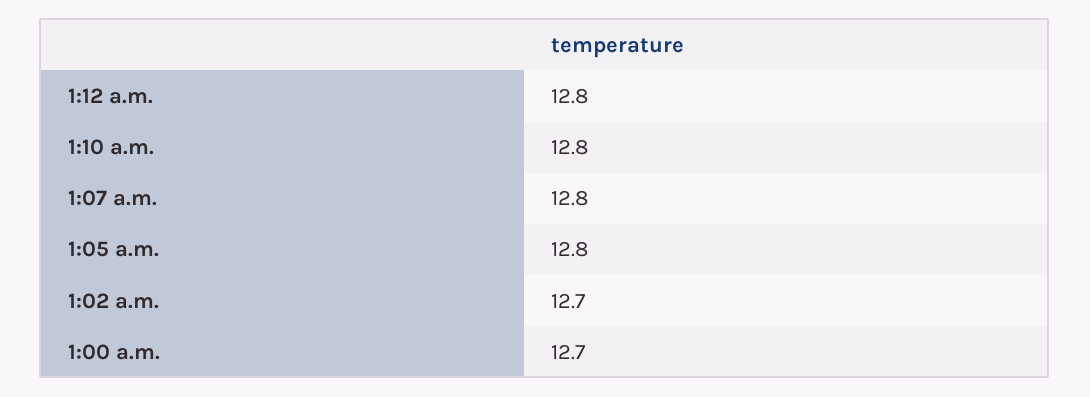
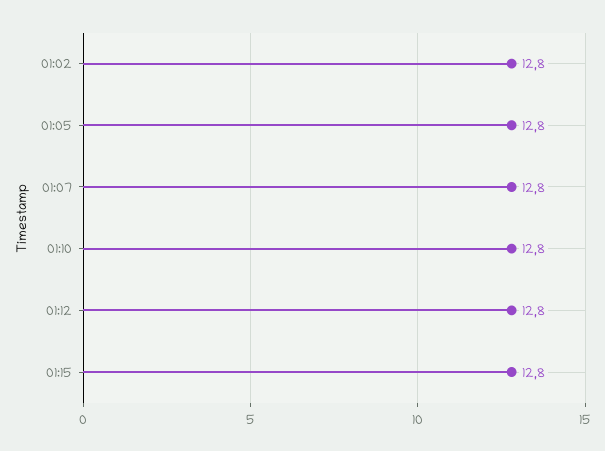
1:02 a.m.: 12.7 -> 12.8
1:00 a.m.: 12.7 -> none
01:15: none -> 12.8

